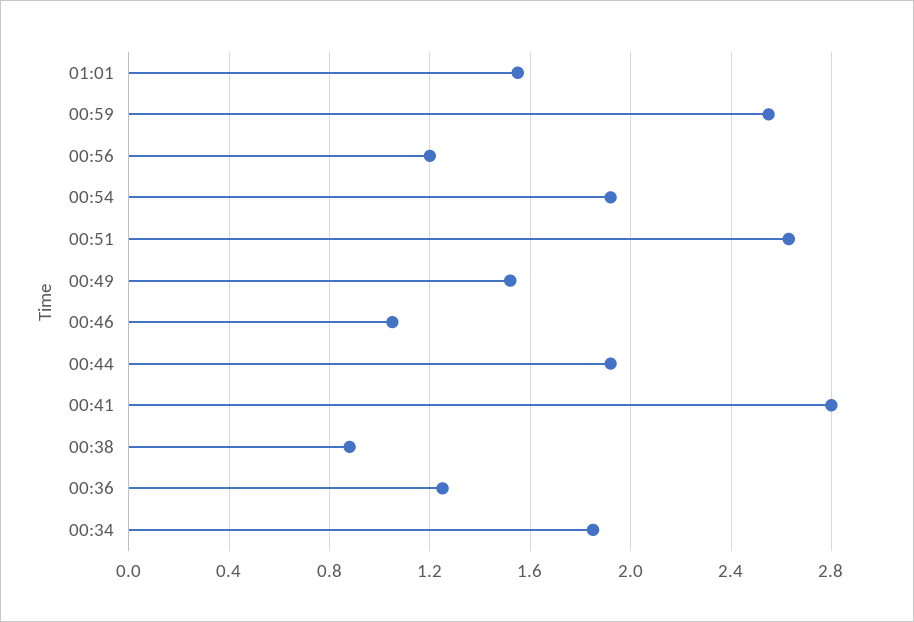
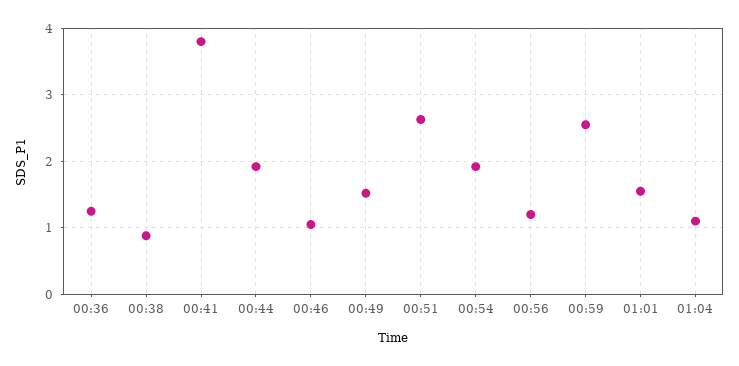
00:41: 2.8 -> 3.8
00:34: 1.85 -> none
01:04: none -> 1.1

